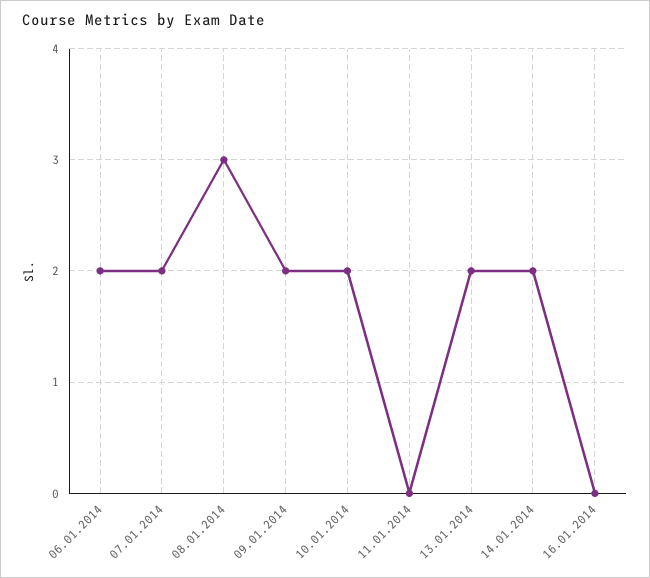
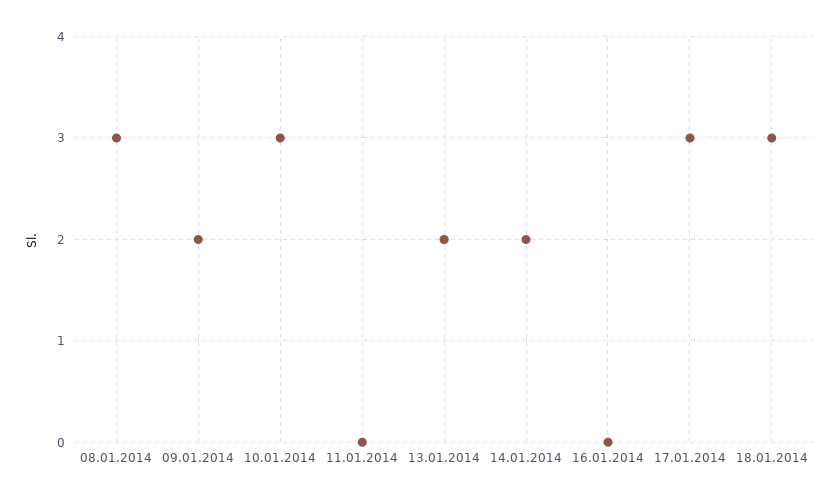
06.01.2014: 2 -> none
07.01.2014: 2 -> none
10.01.2014: 2 -> 3
17.01.2014: none -> 3
18.01.2014: none -> 3

